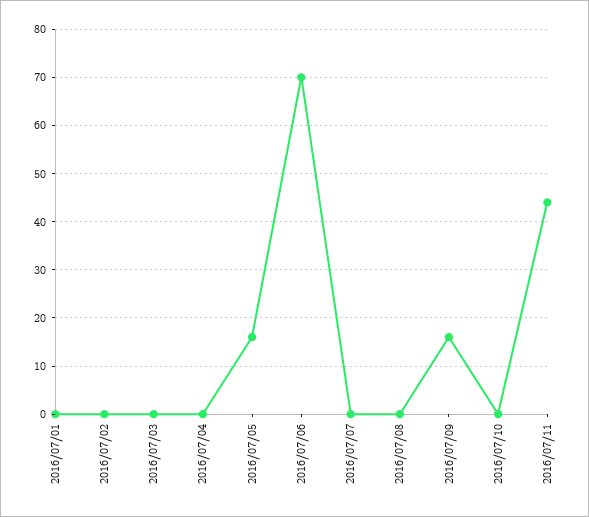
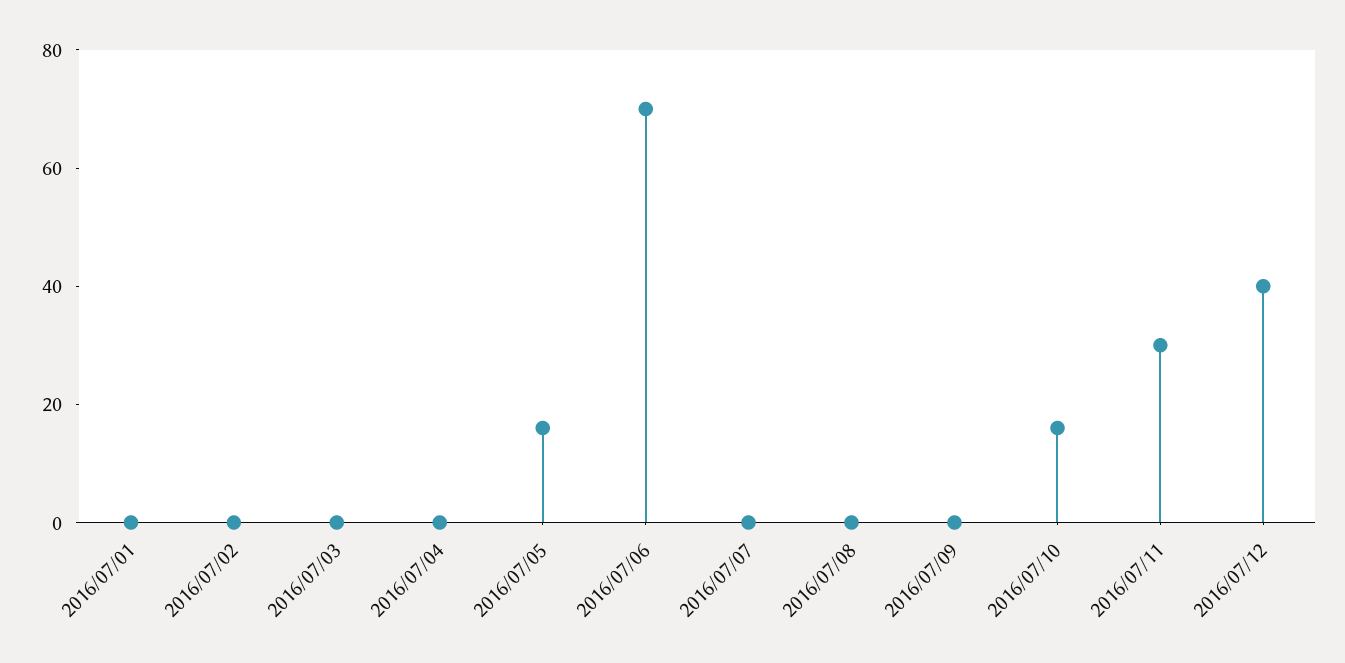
2016/07/09: 15 -> 0
2016/07/10: 0 -> 15
2016/07/11: 45 -> 30
2016/07/12: none -> 40

